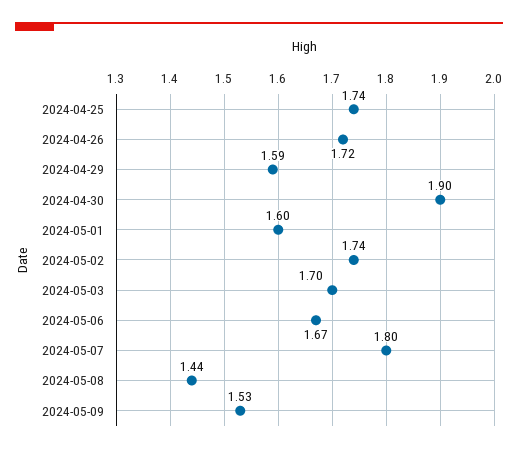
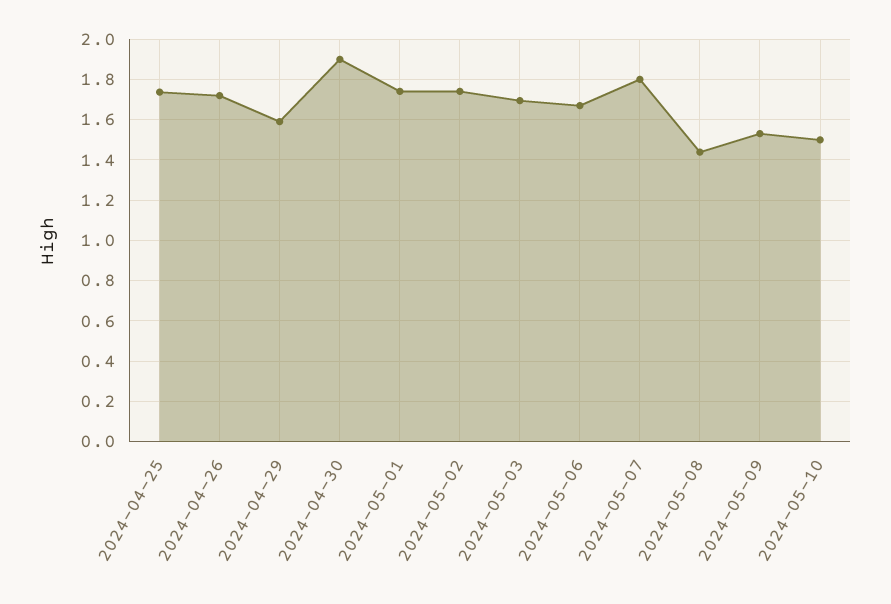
2024-05-01: 1.6 -> 1.75
2024-05-10: none -> 1.5

